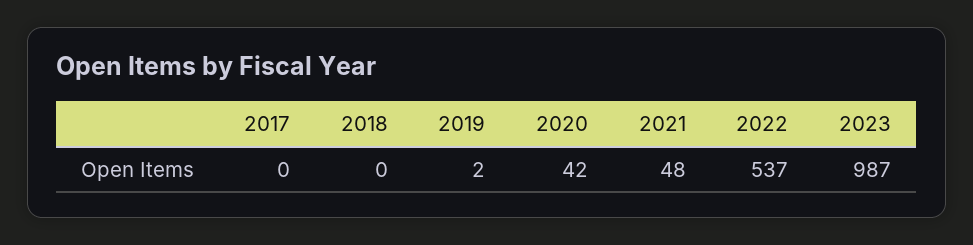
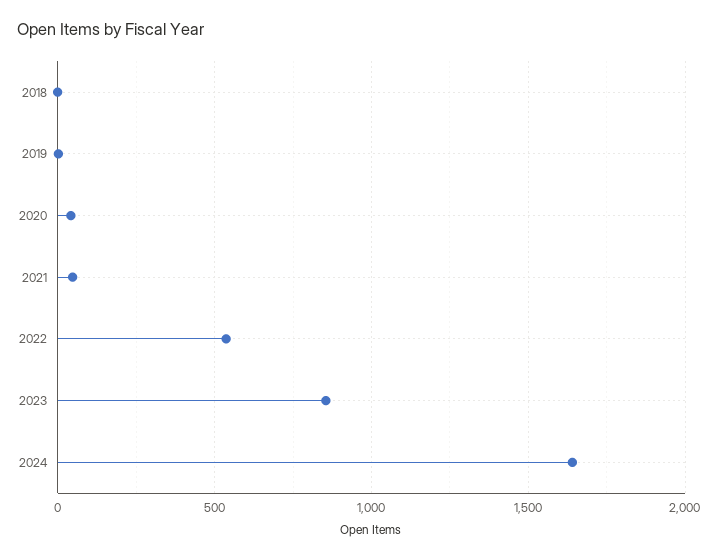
2017: 0 -> none
2023: 987 -> 850
2024: none -> 1650

